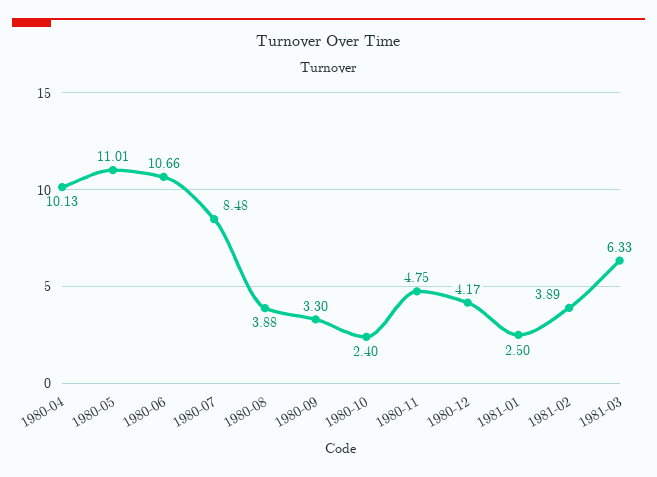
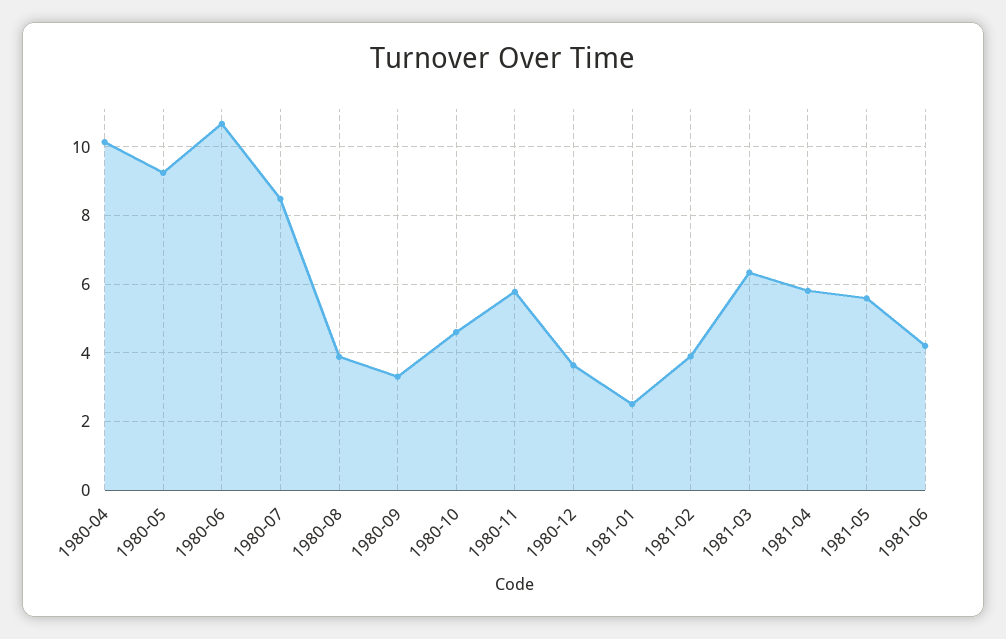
1980-05: 11.01 -> 9.2
1980-10: 2.4 -> 4.6
1980-11: 4.75 -> 5.8
1980-12: 4.17 -> 3.6
1981-04: none -> 5.8
1981-05: none -> 5.6
1981-06: none -> 4.2

